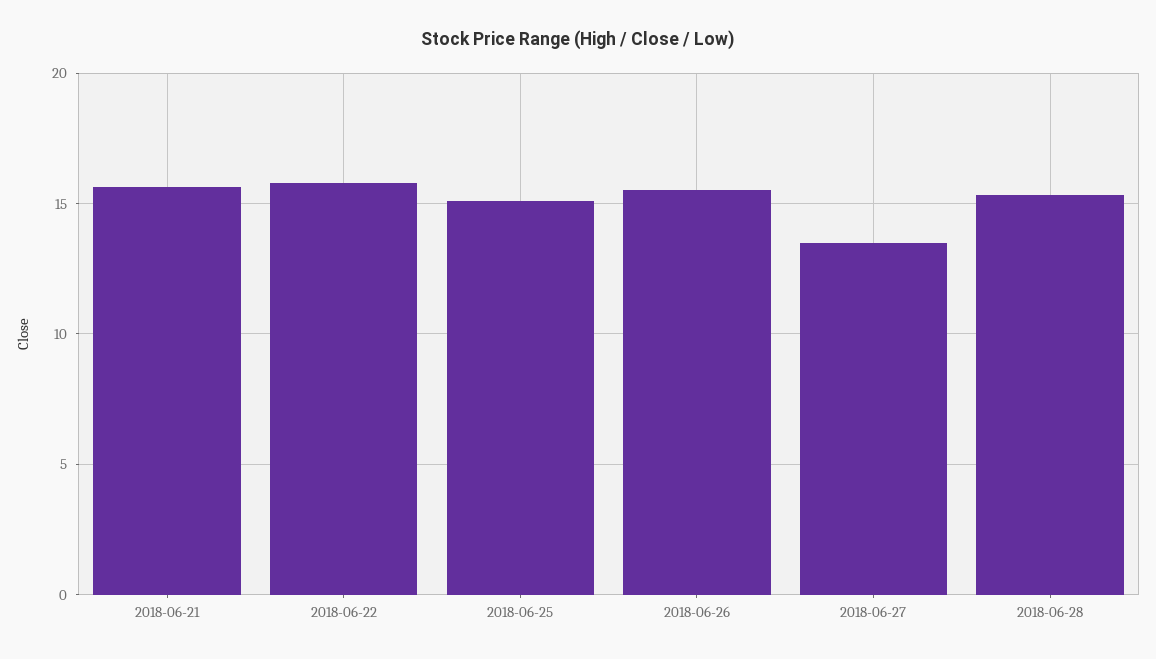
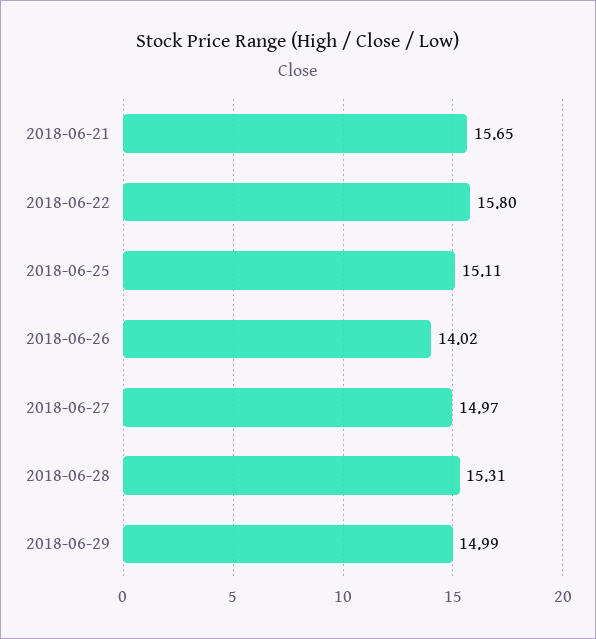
2018-06-26: 15.5 -> 14.02
2018-06-27: 13.5 -> 14.97
2018-06-29: none -> 14.99

